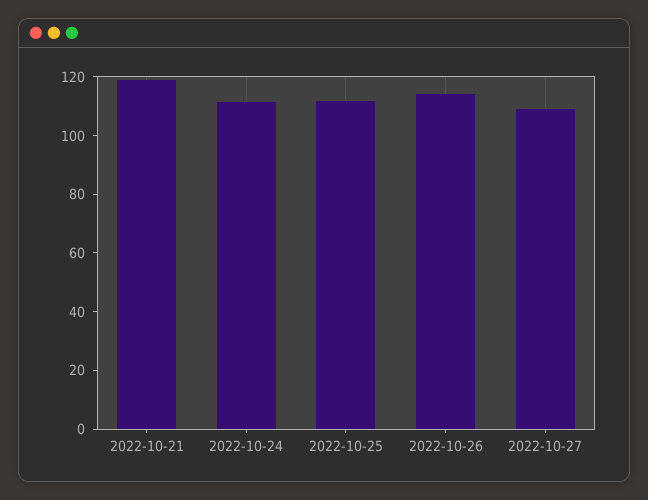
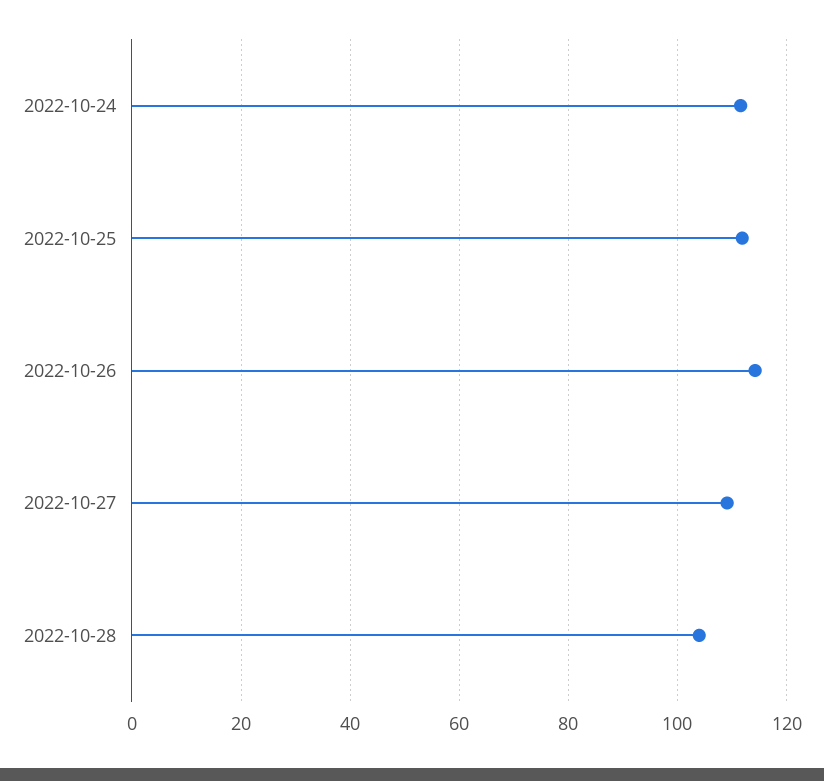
2022-10-21: 120 -> none
2022-10-28: none -> 104

